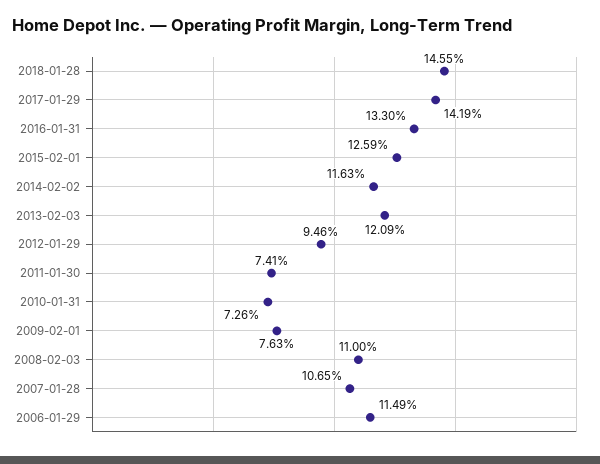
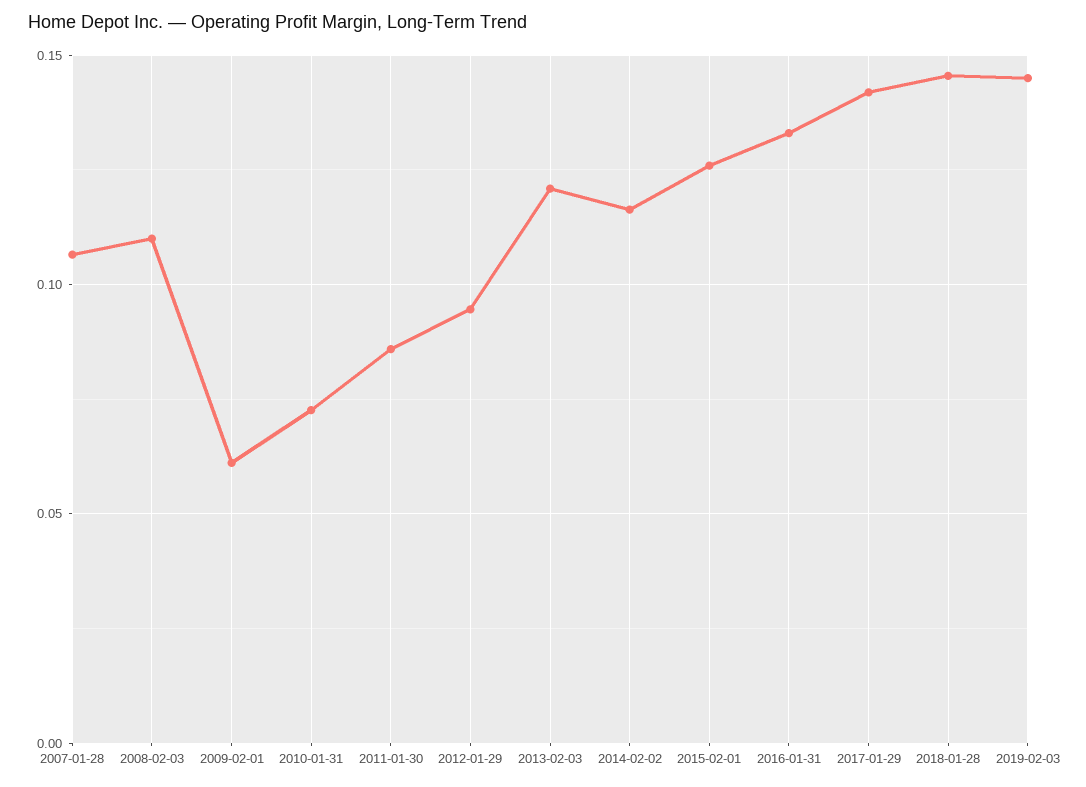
2011-01-30: 0.0741 -> 0.085
2009-02-01: 0.0763 -> 0.06
2006-01-29: 0.1149 -> none
2019-02-03: none -> 0.145

